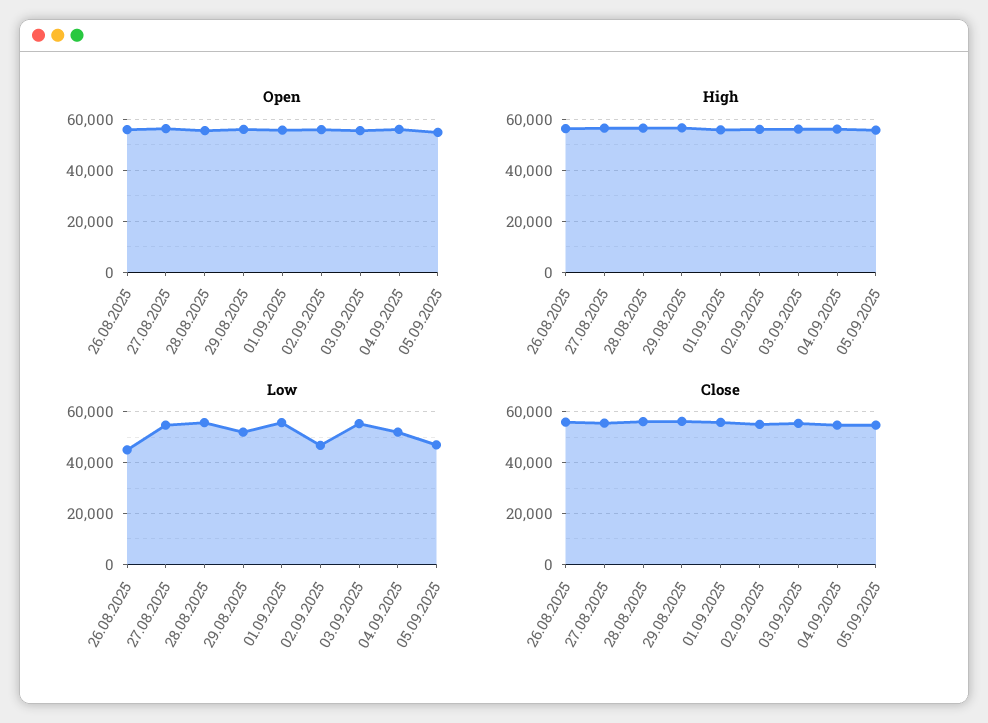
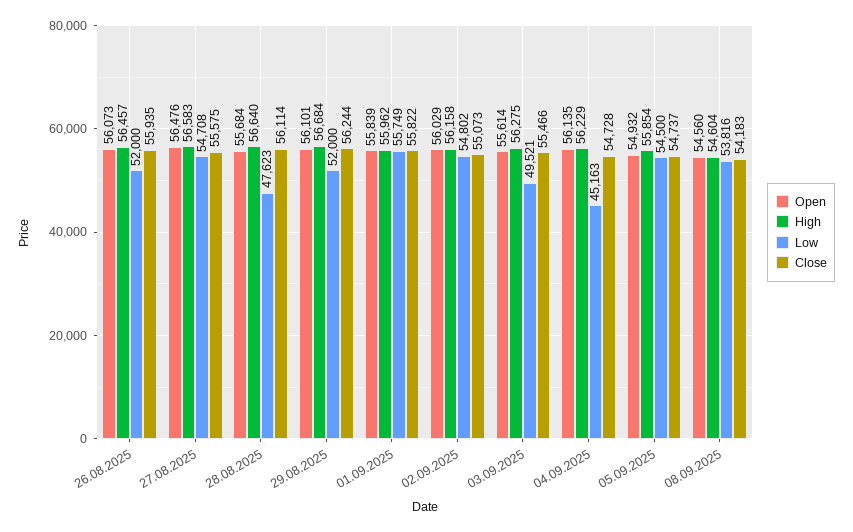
Low, 26.08.2025: 45000 -> 52000
Low, 28.08.2025: 55000 -> 47623
Low, 02.09.2025: 47500 -> 54802
Low, 03.09.2025: 55000 -> 49521
Low, 04.09.2025: 52500 -> 45163
Low, 05.09.2025: 47500 -> 54500
Open, 08.09.2025: none -> 54560
High, 08.09.2025: none -> 54604
Low, 08.09.2025: none -> 53816
Close, 08.09.2025: none -> 54183

